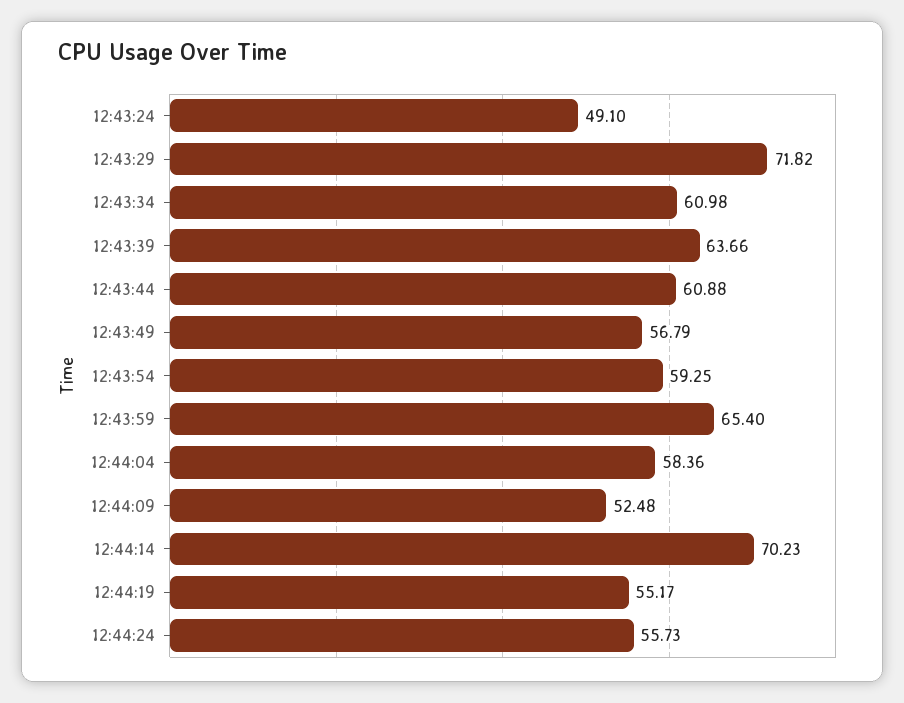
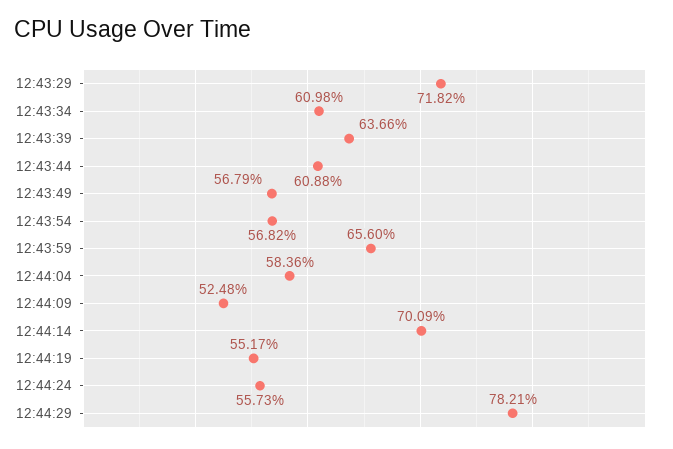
12:43:24: 49.1 -> none
12:43:54: 59.25 -> 56.82
12:43:59: 65.4 -> 65.6
12:44:14: 70.23 -> 70.09
12:44:29: none -> 78.21

